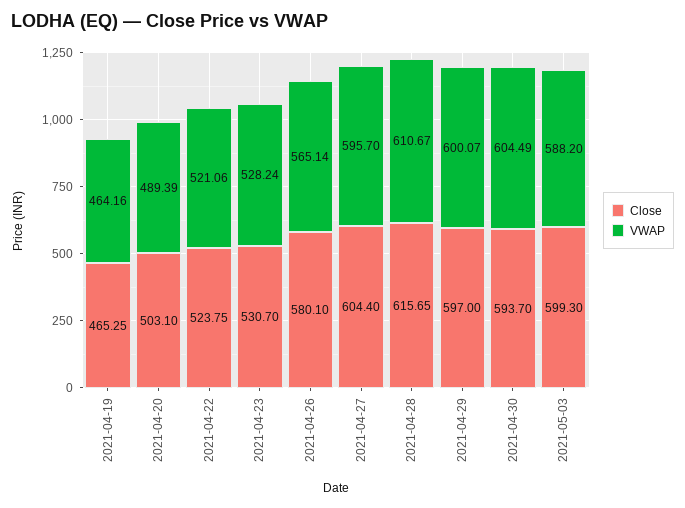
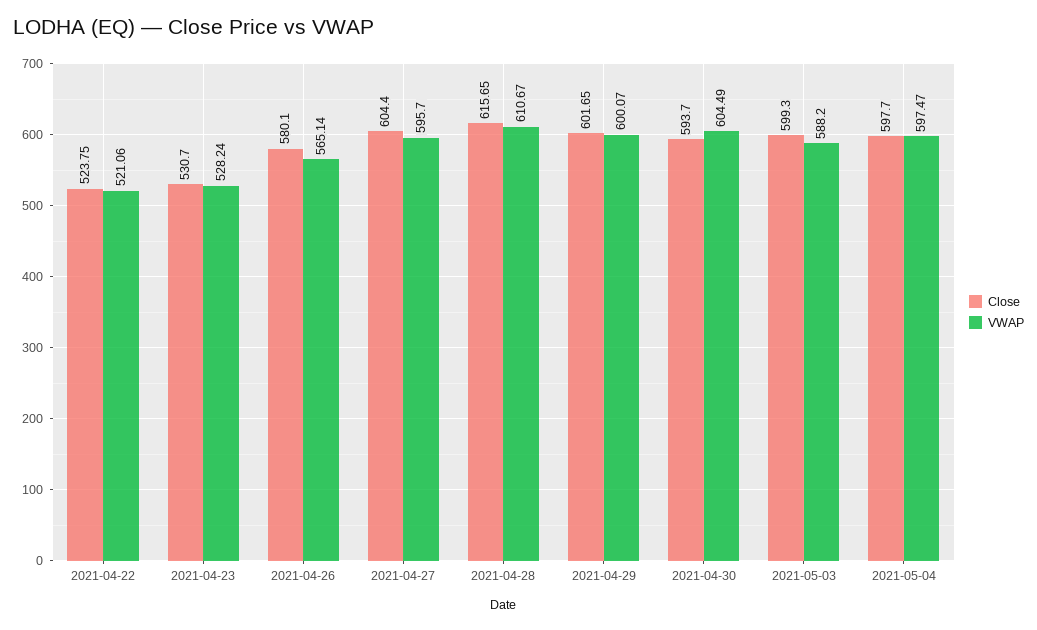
Close, 2021-04-19: 465.25 -> none
VWAP, 2021-04-19: 464.16 -> none
Close, 2021-04-20: 503.1 -> none
VWAP, 2021-04-20: 489.39 -> none
Close, 2021-04-29: 597 -> 601.65
Close, 2021-05-04: none -> 597.7
VWAP, 2021-05-04: none -> 597.47

